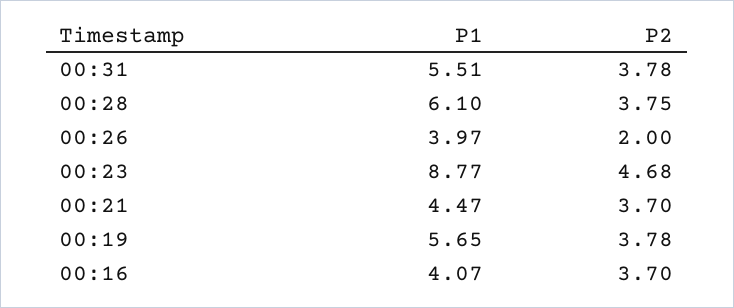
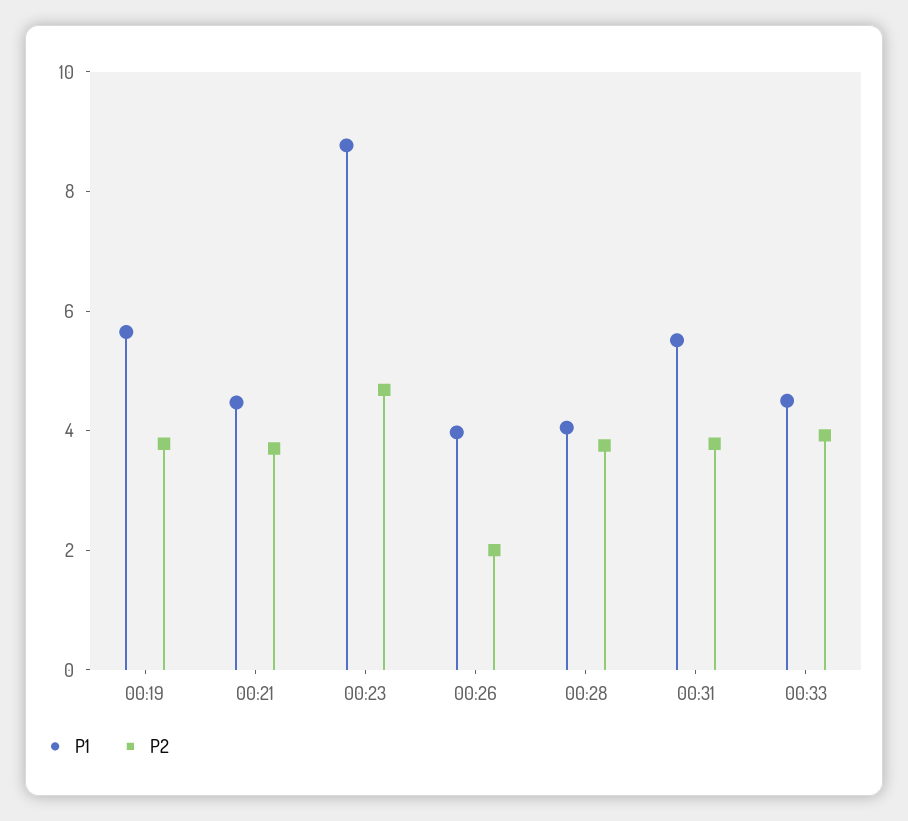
P1, 00:28: 6.1 -> 4
P1, 00:16: 4.07 -> none
P2, 00:16: 3.7 -> none
P1, 00:33: none -> 4.5
P2, 00:33: none -> 4

